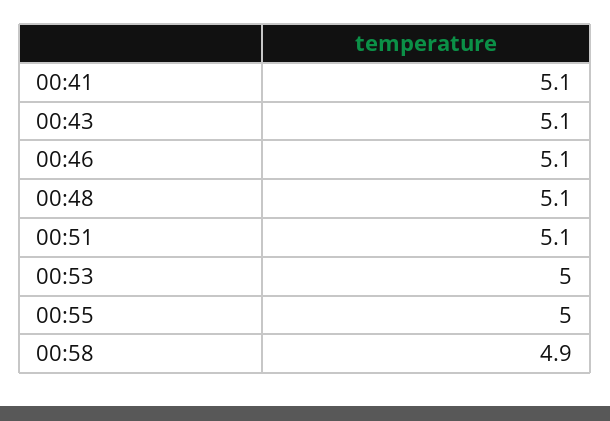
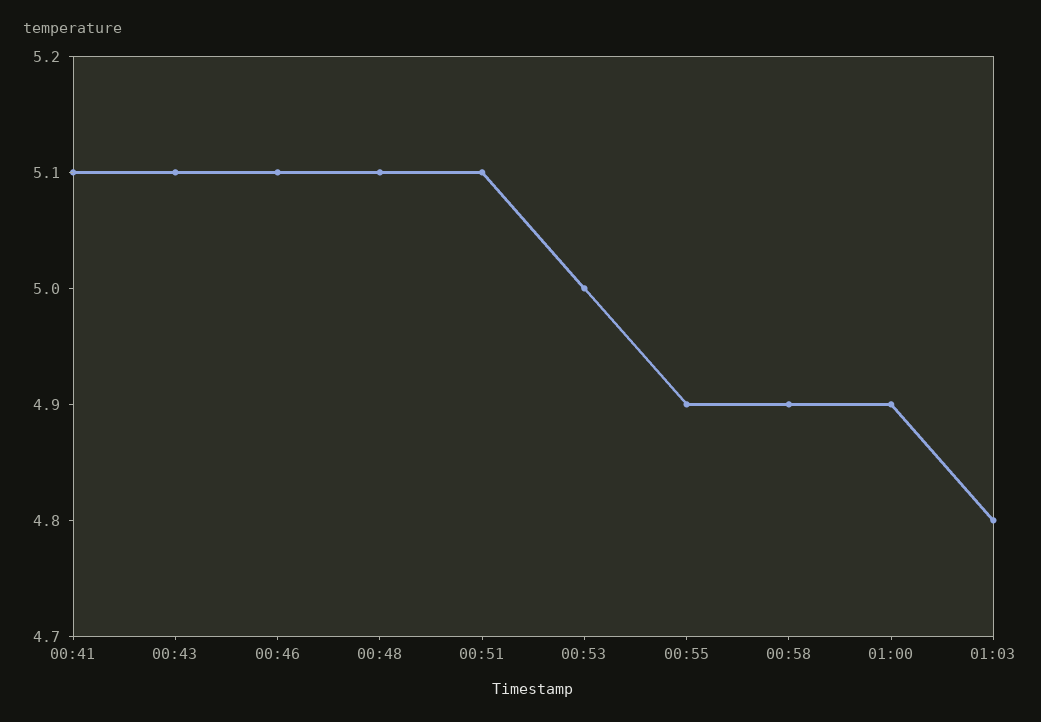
00:55: 5 -> 4.9
01:00: none -> 4.9
01:03: none -> 4.8

